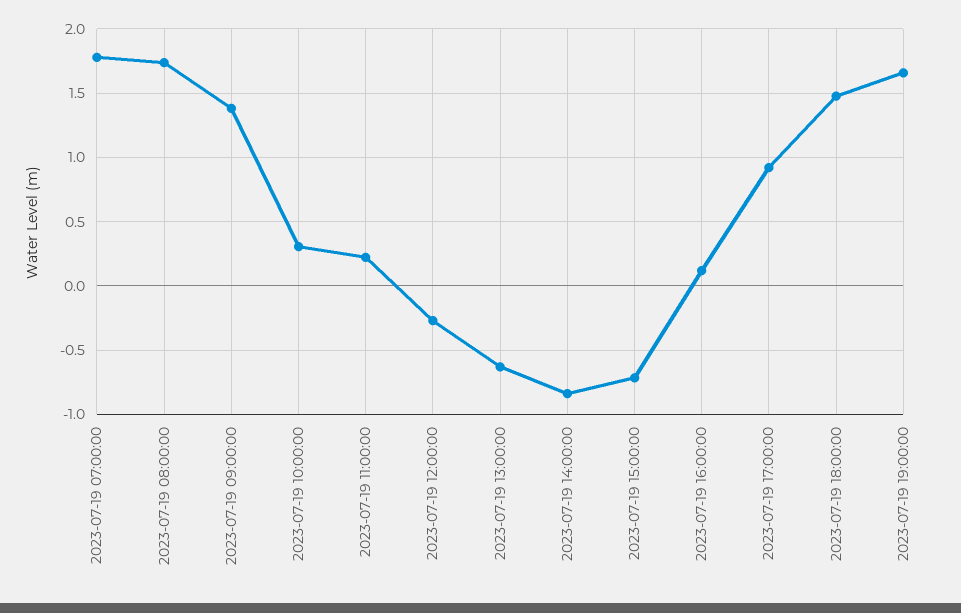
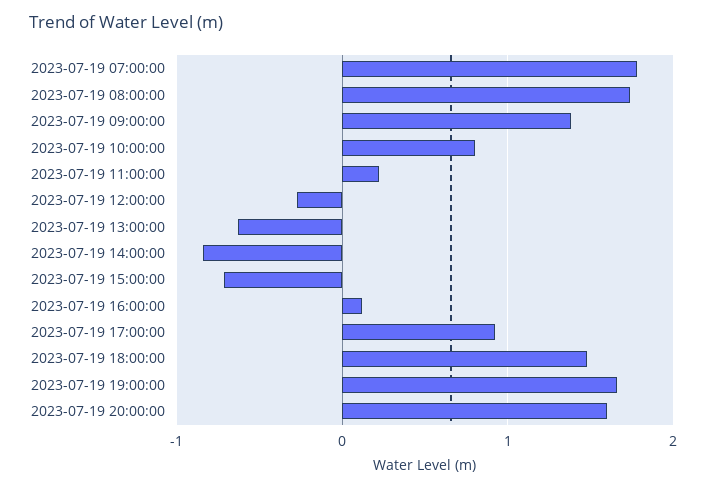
2023-07-19 10:00:00: 0.3 -> 0.8
2023-07-19 20:00:00: none -> 1.6

